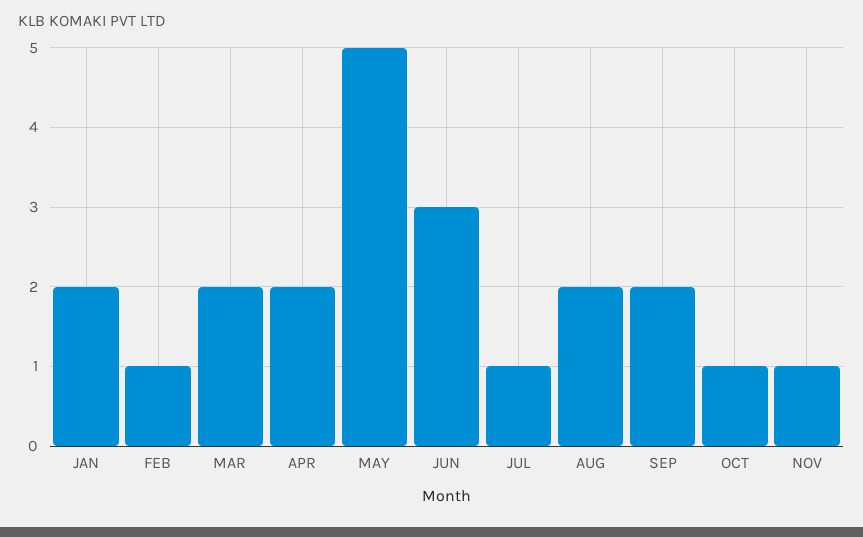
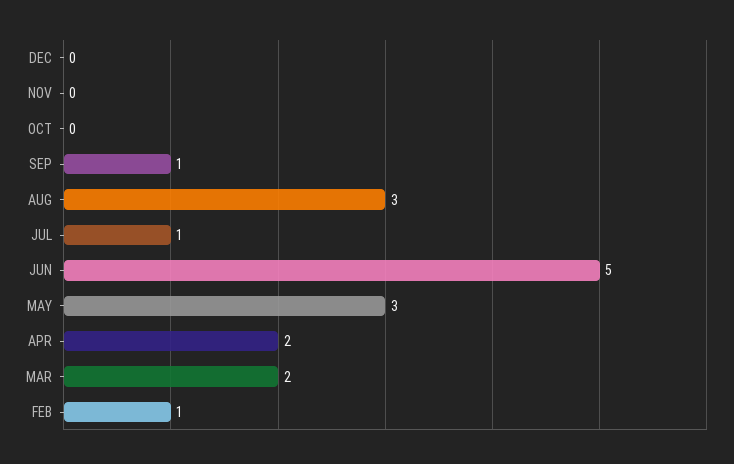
JAN: 2 -> none
MAY: 5 -> 3
JUN: 3 -> 5
AUG: 2 -> 3
SEP: 2 -> 1
OCT: 1 -> 0
NOV: 1 -> 0
DEC: none -> 0

